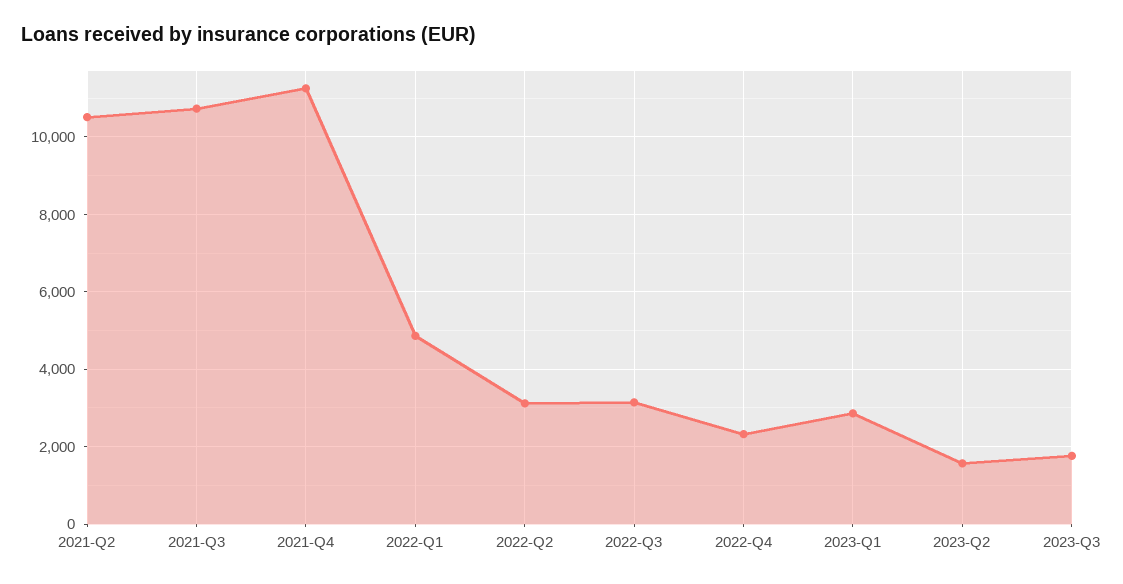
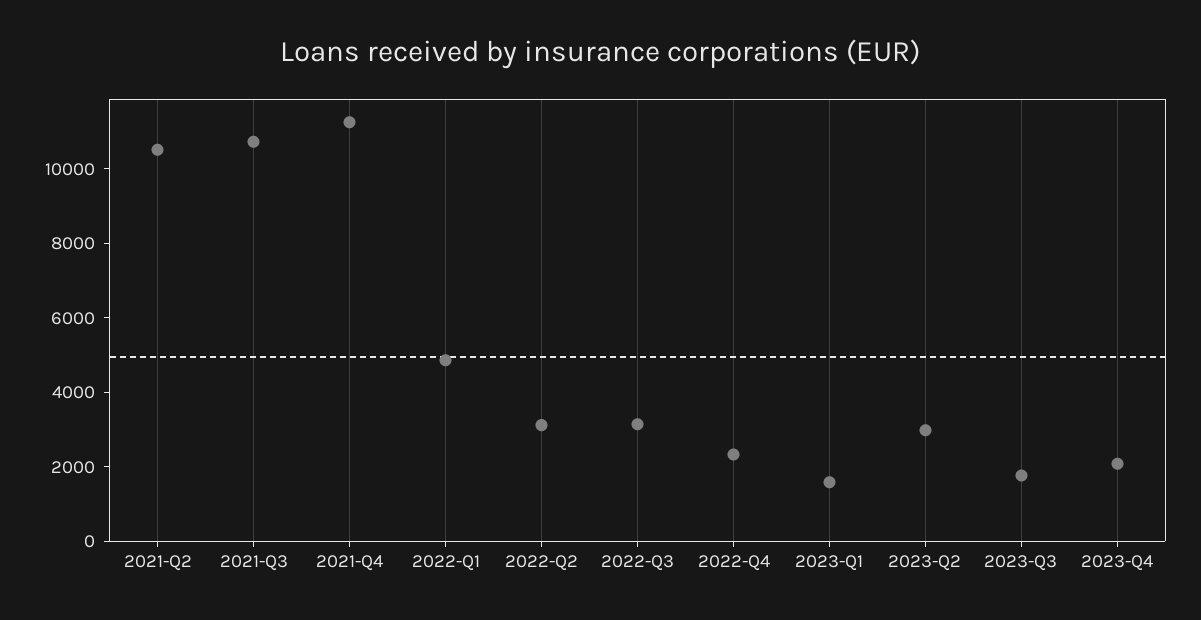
2023-Q1: 2800 -> 1500
2023-Q2: 1600 -> 3000
2023-Q4: none -> 2000

